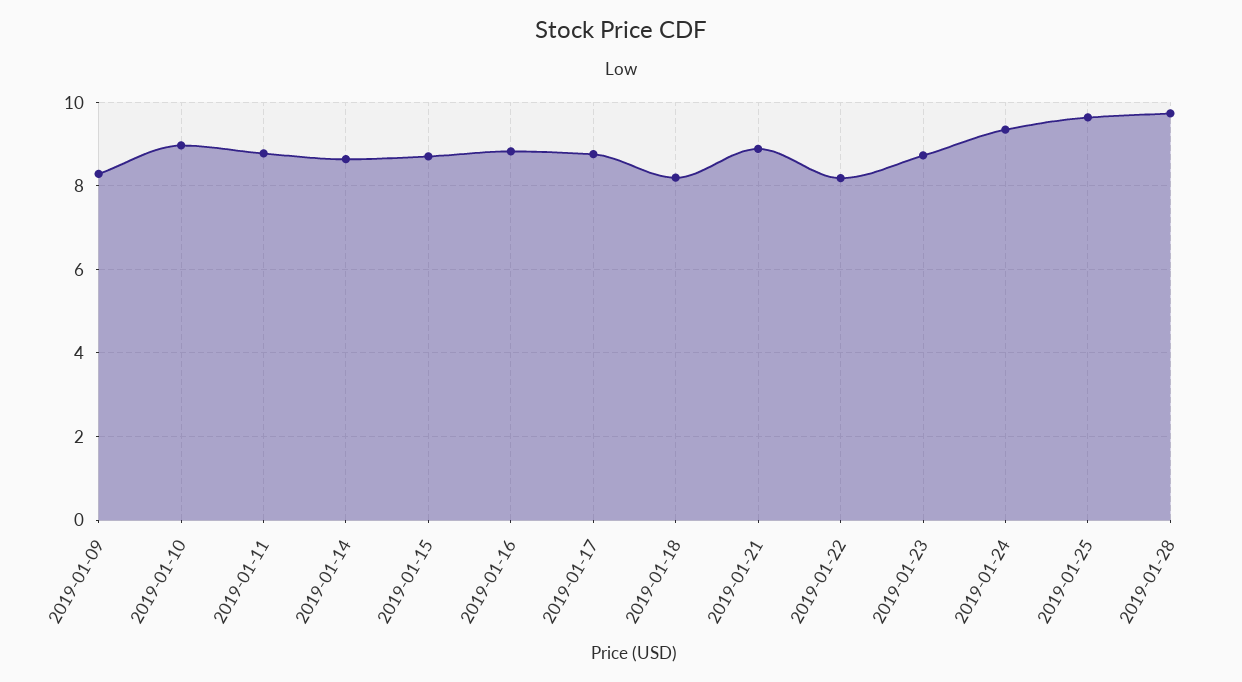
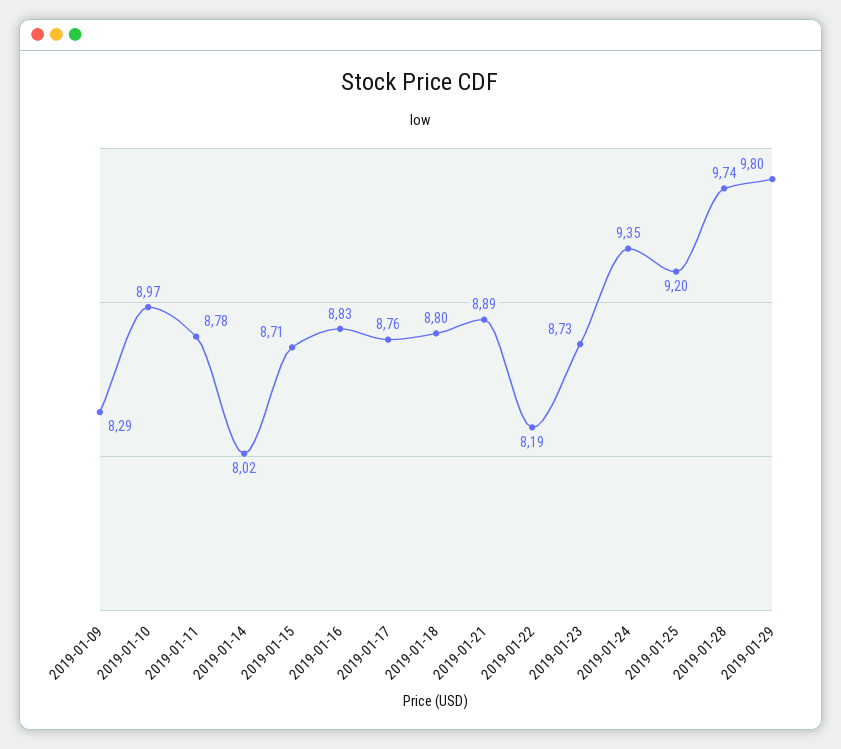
2019-01-14: 8.6 -> 8.02
2019-01-18: 8.2 -> 8.8
2019-01-25: 9.6 -> 9.2
2019-01-29: none -> 9.8

